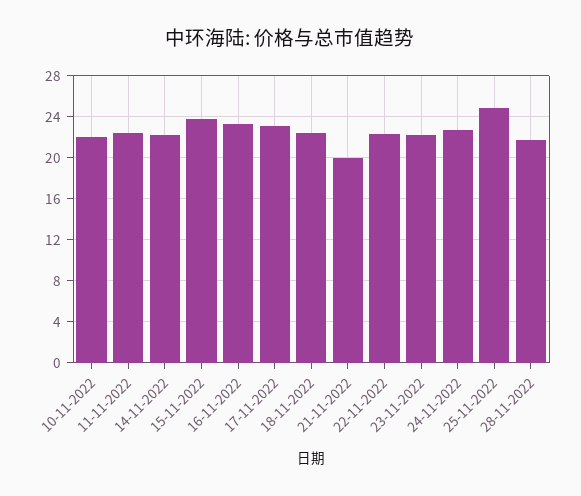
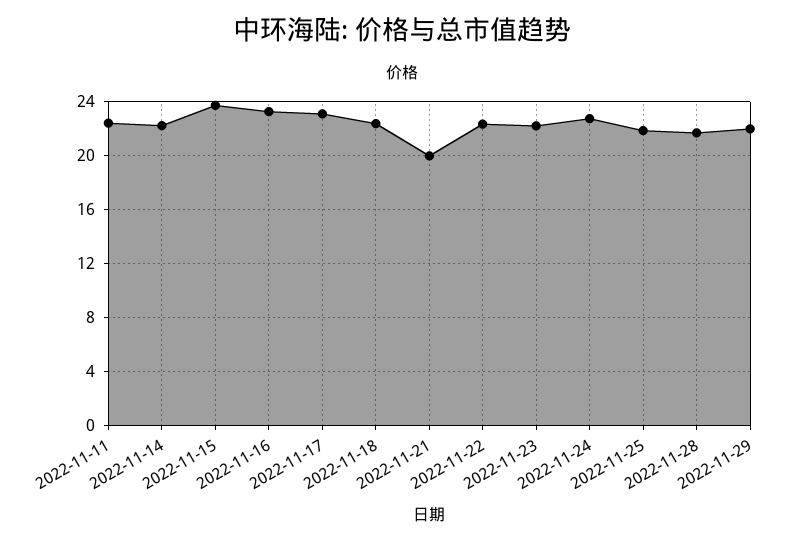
10-11-2022: 22 -> none
25-11-2022: 25 -> 22
2022-11-29: none -> 22

